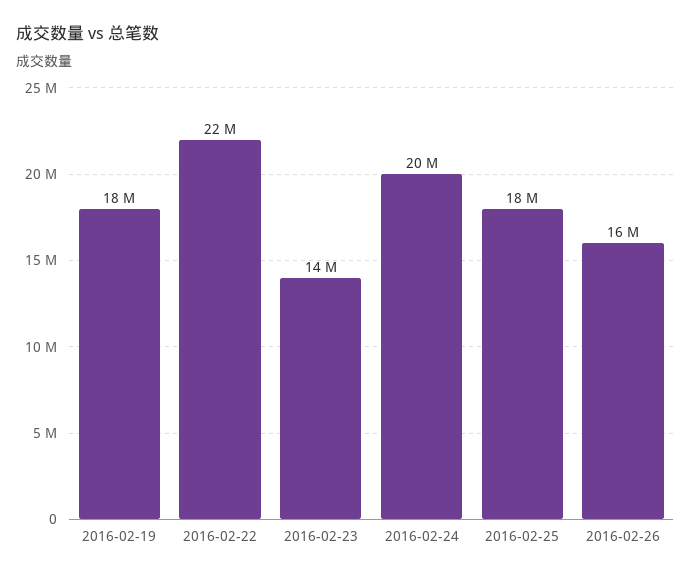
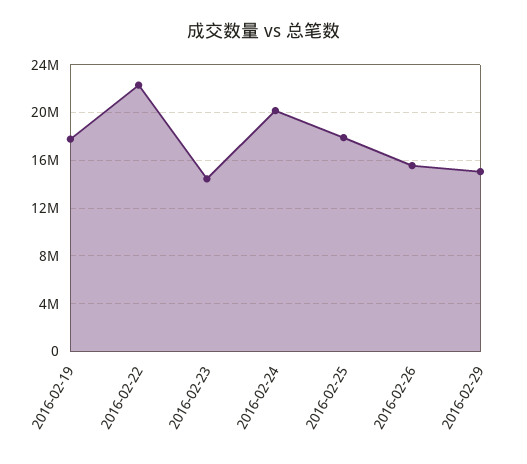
2016-02-29: none -> 15000000

